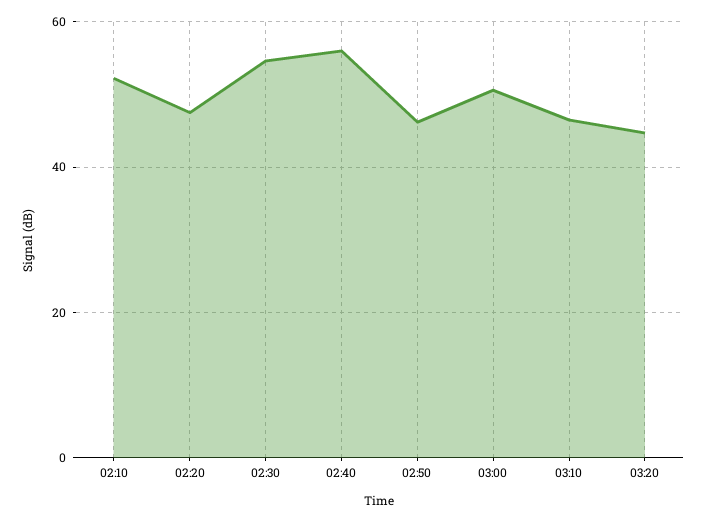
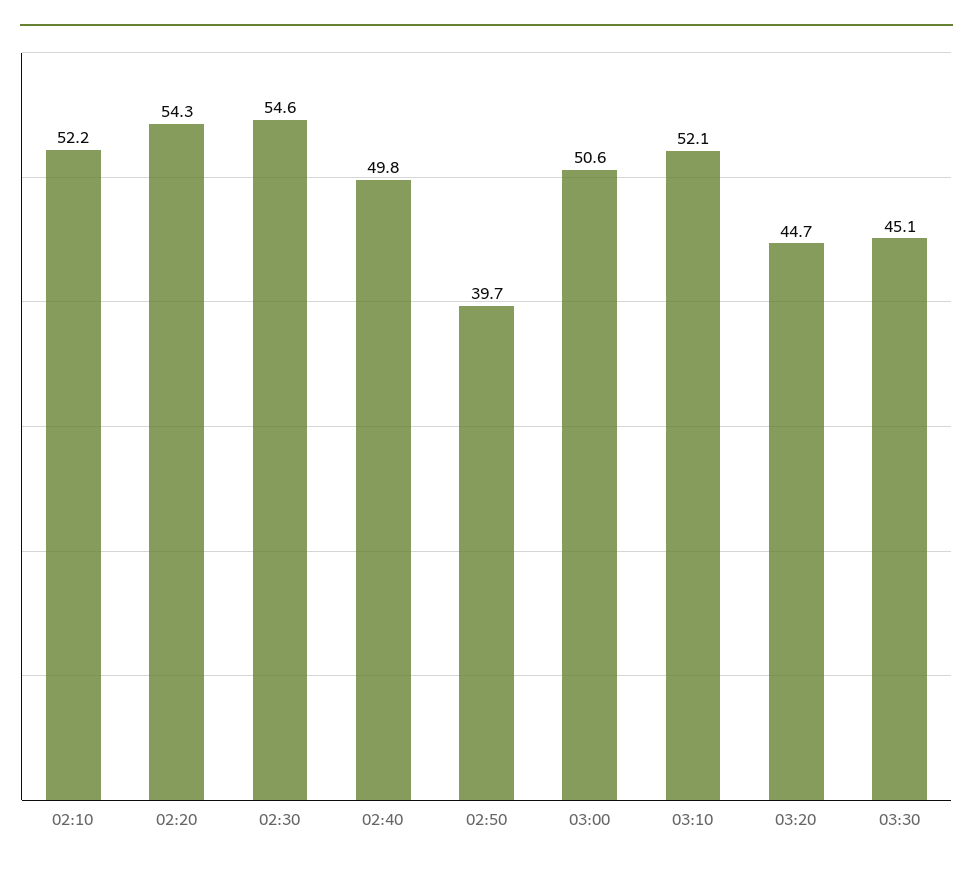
02:20: 48 -> 54.3
02:40: 56 -> 49.8
02:50: 46 -> 39.7
03:10: 46 -> 52.1
03:30: none -> 45.1

